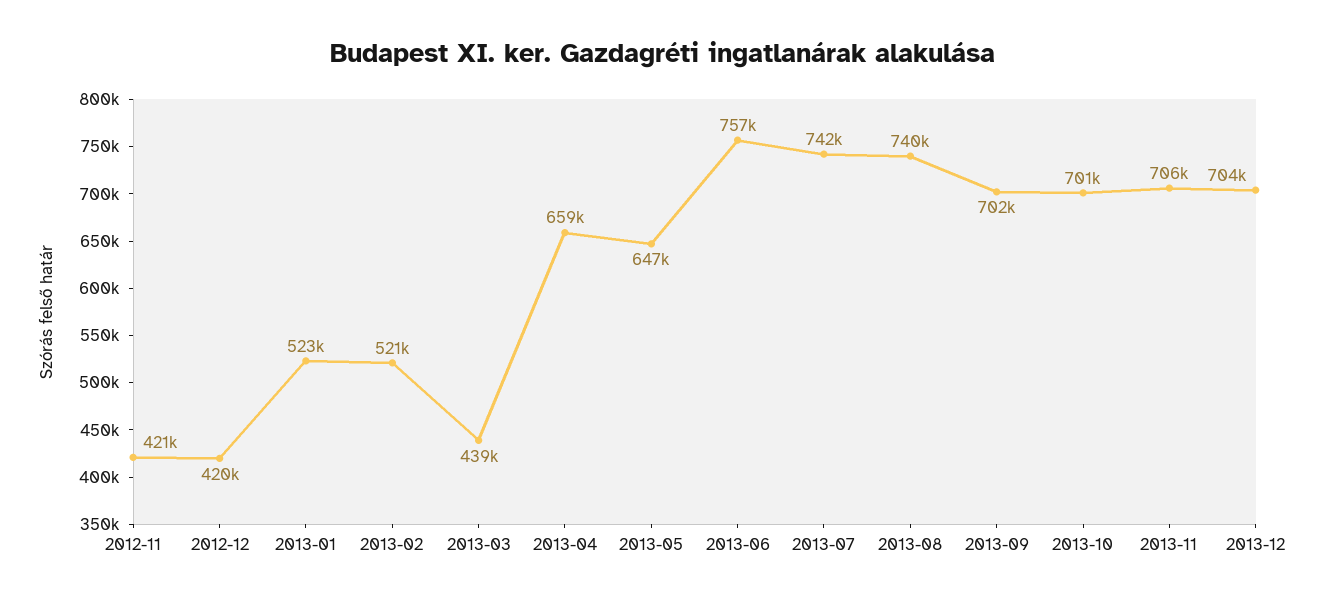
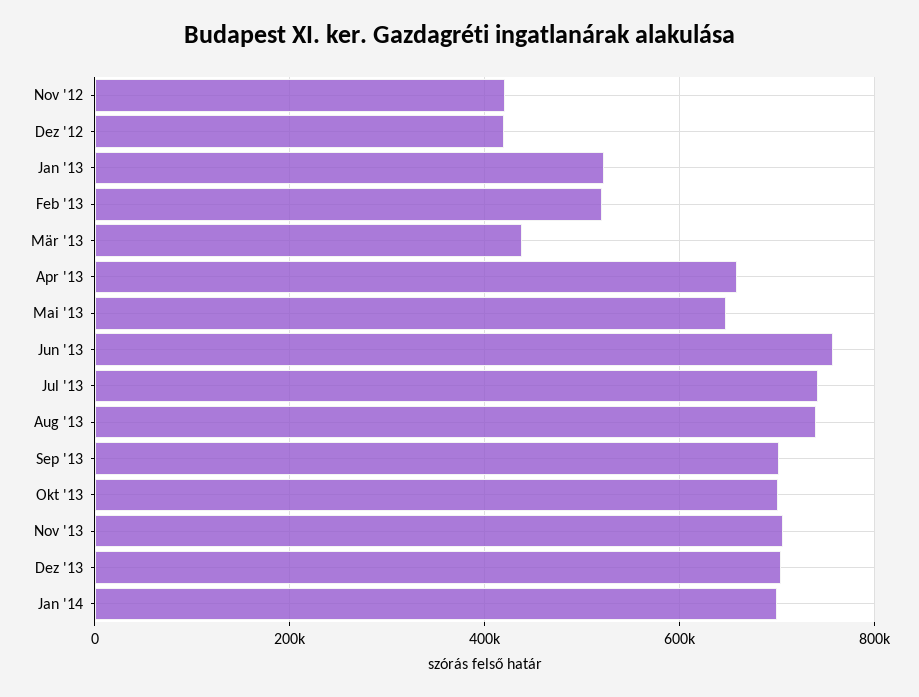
Jan '14: none -> 700000

